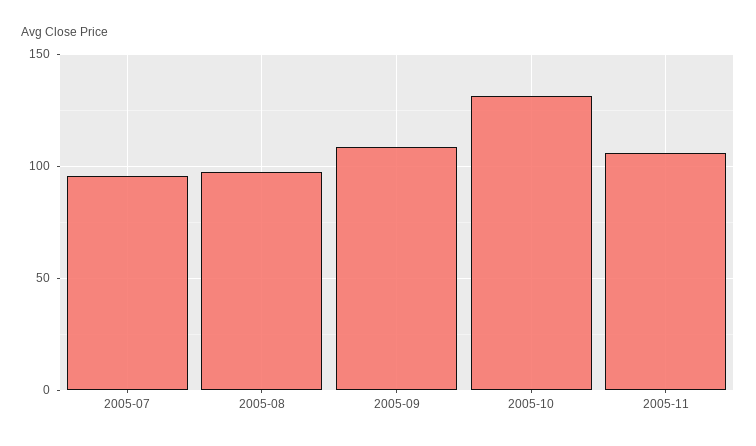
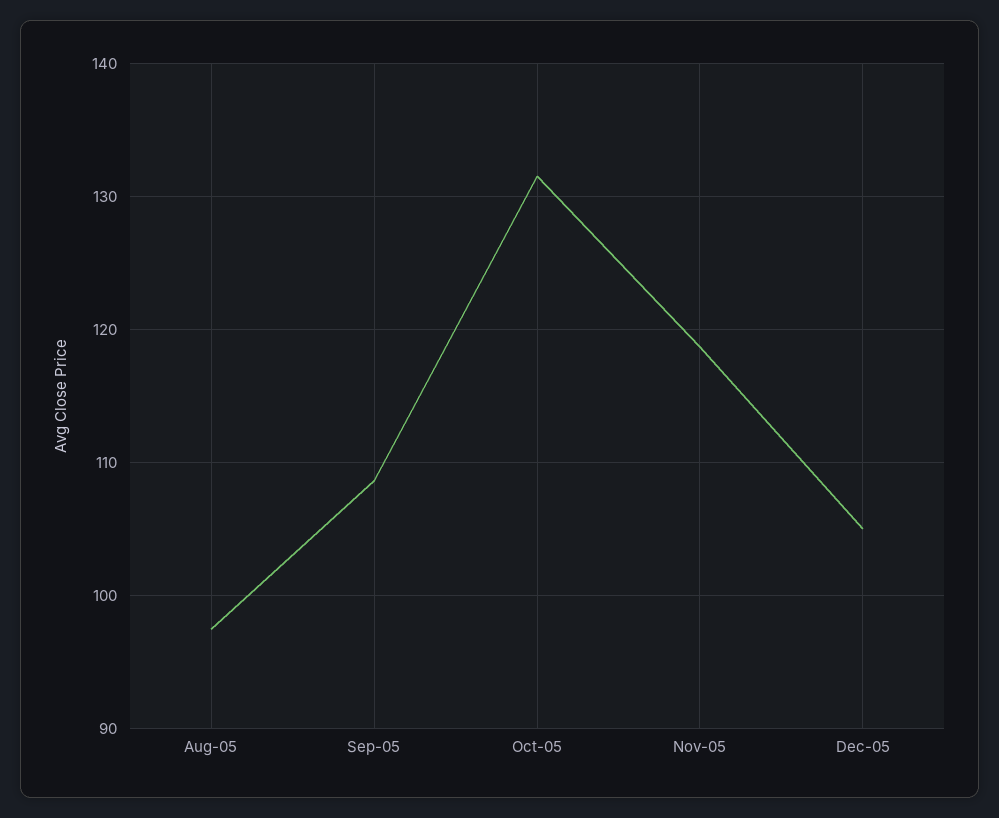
2005-07: 95 -> none
2005-11: 105 -> 119
Dec-05: none -> 105

